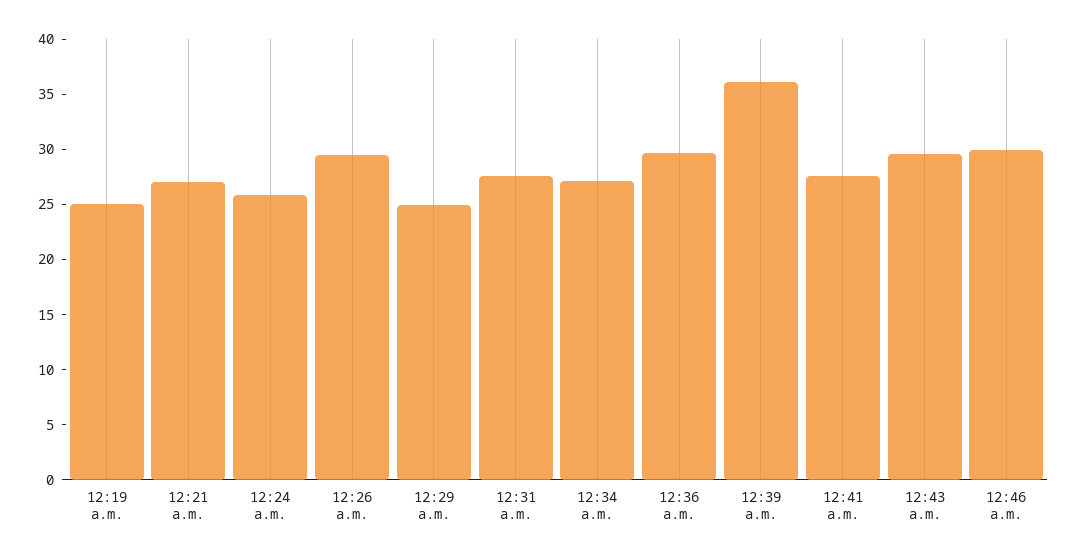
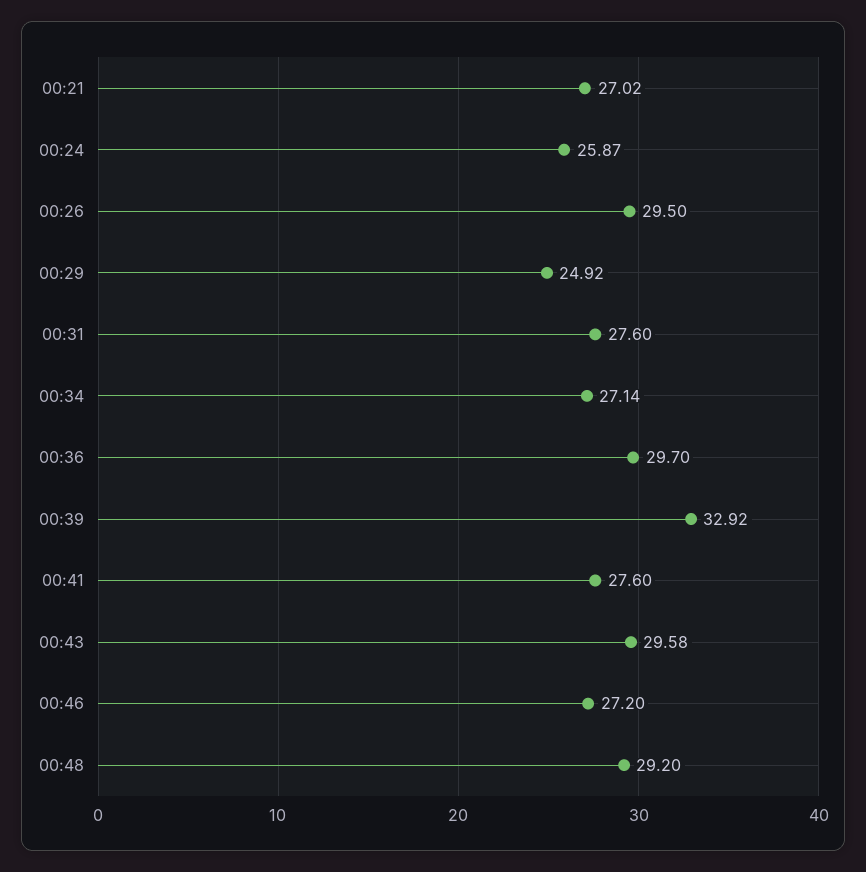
12:19 a.m.: 25 -> none
12:39 a.m.: 36 -> 32.92
12:46 a.m.: 30 -> 27.2
00:48: none -> 29.2

